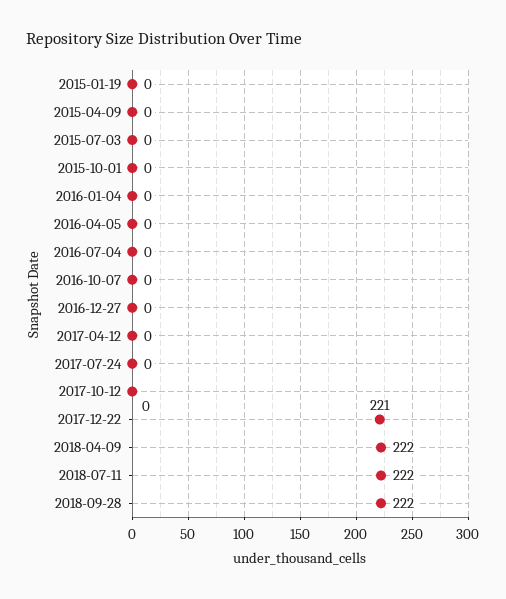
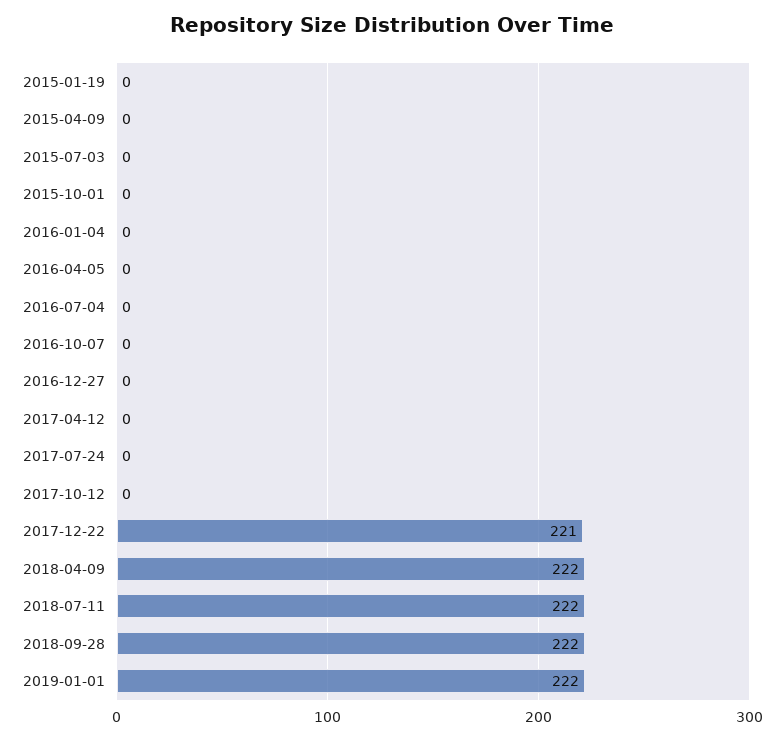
2019-01-01: none -> 222

